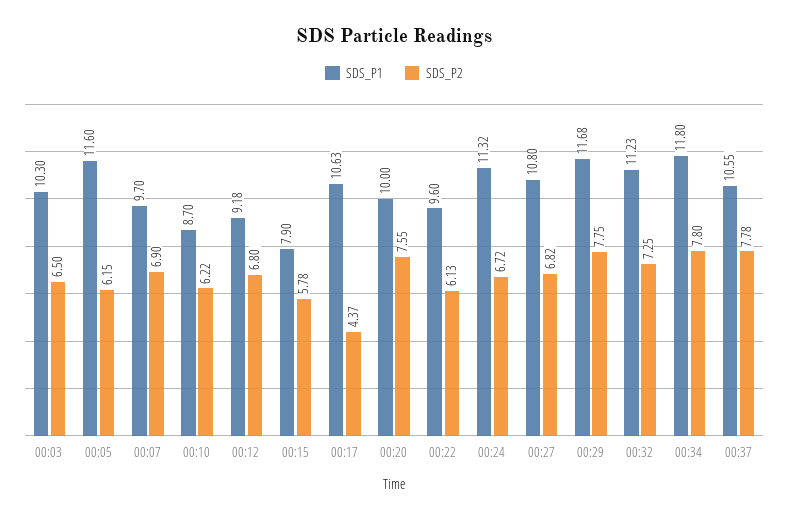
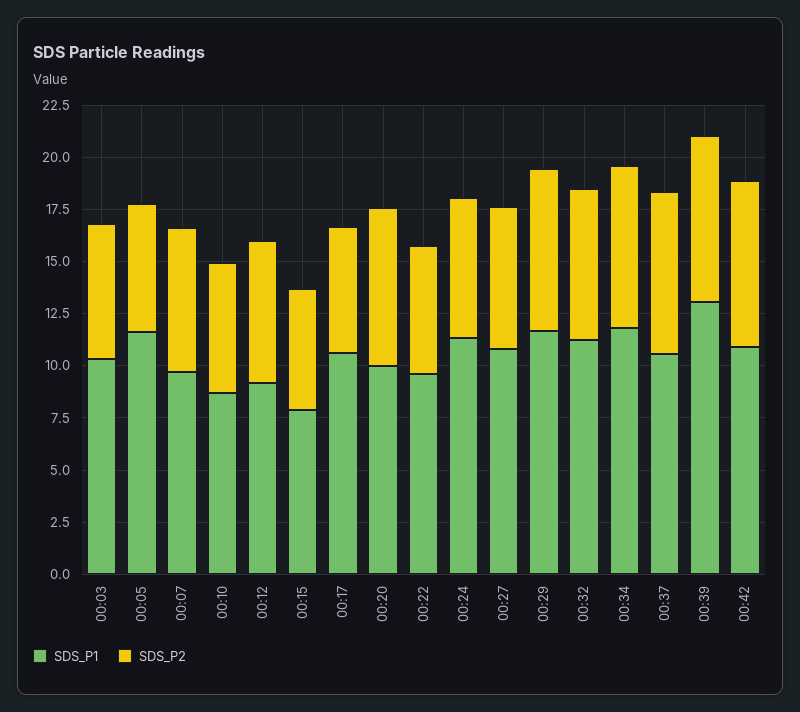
SDS_P2, 00:17: 4.37 -> 6
SDS_P1, 00:39: none -> 13
SDS_P2, 00:39: none -> 8
SDS_P1, 00:42: none -> 11
SDS_P2, 00:42: none -> 8

